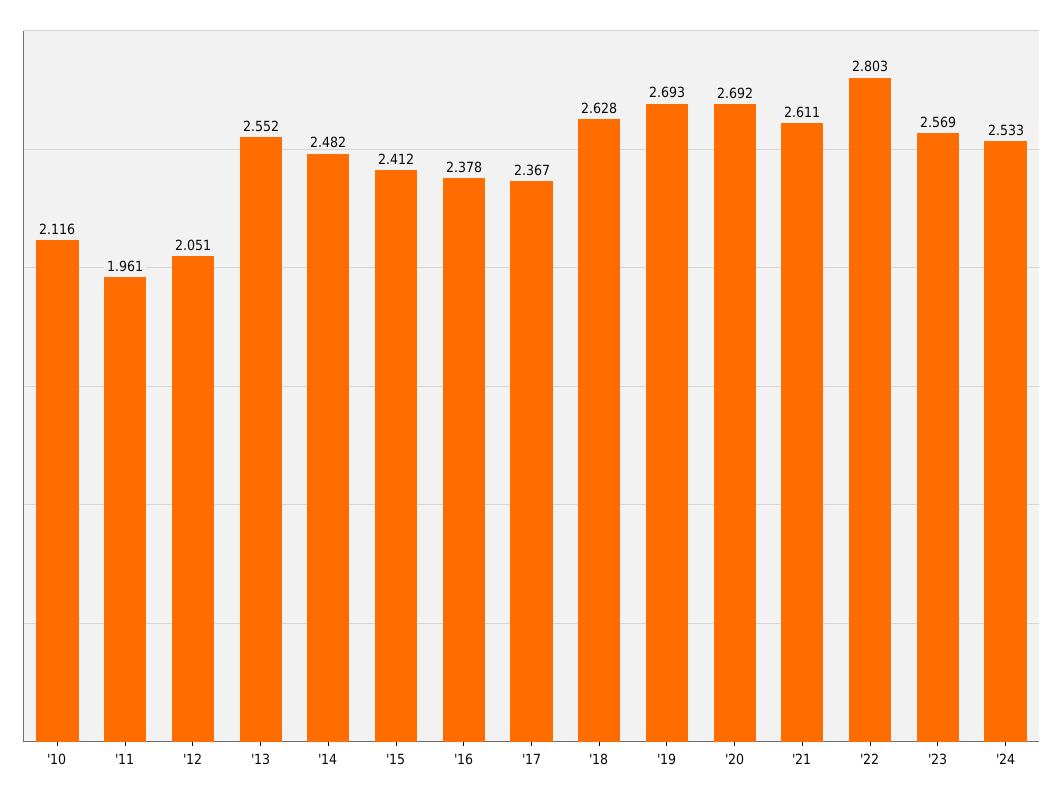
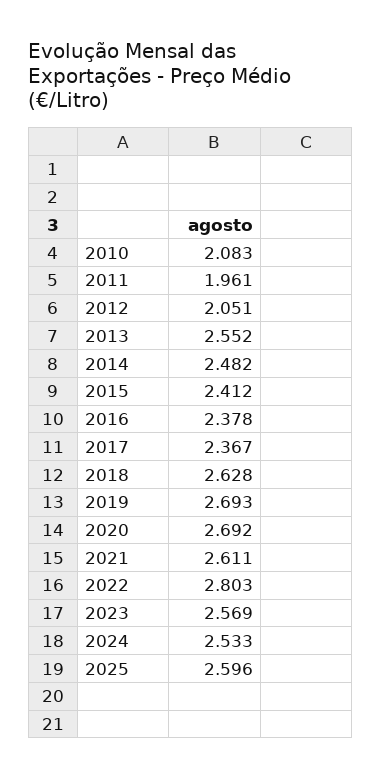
'10: 2.116 -> 2.083
2025: none -> 2.596

